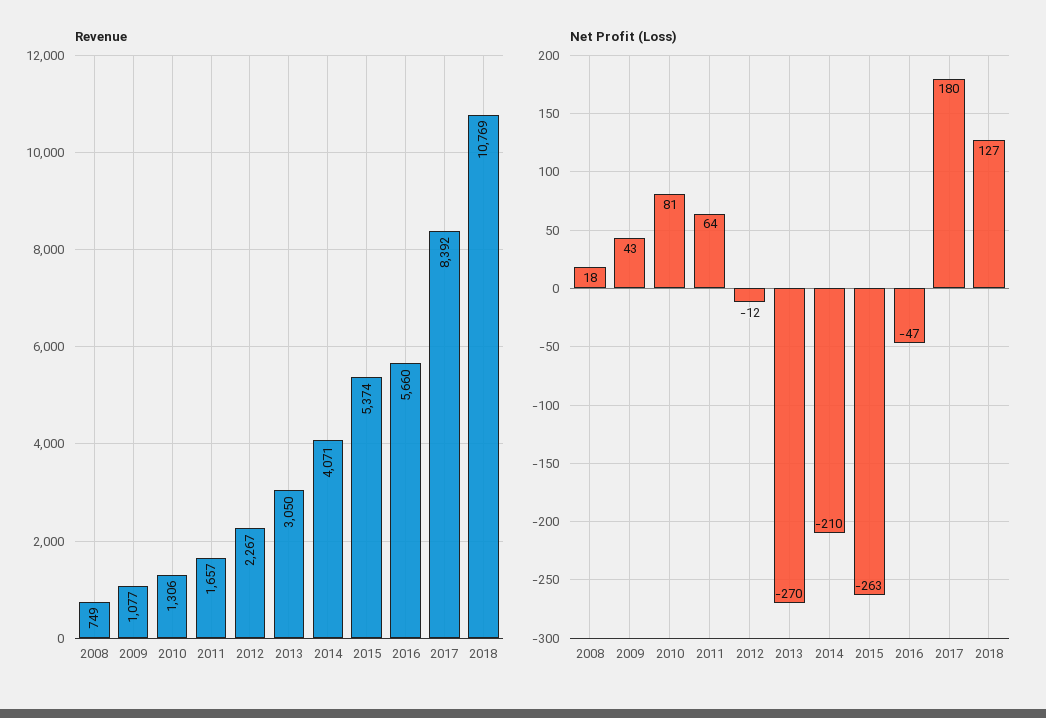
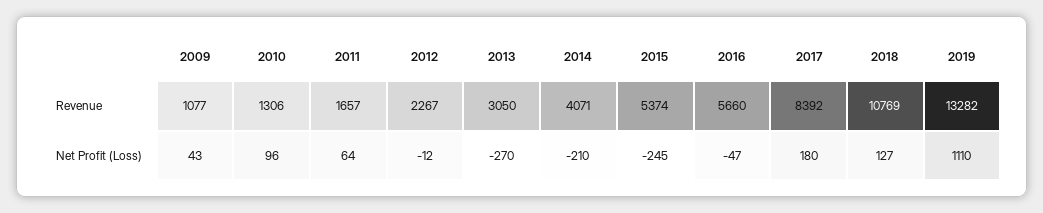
Revenue, 2008: 749 -> none
Net Profit (Loss), 2008: 18 -> none
Net Profit (Loss), 2010: 81 -> 96
Net Profit (Loss), 2015: -263 -> -245
Revenue, 2019: none -> 13282
Net Profit (Loss), 2019: none -> 1110

